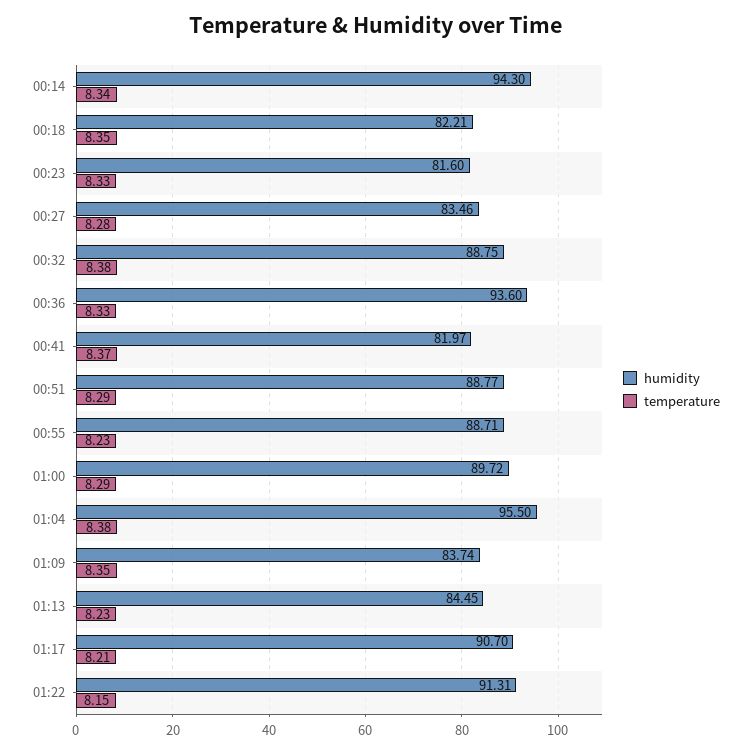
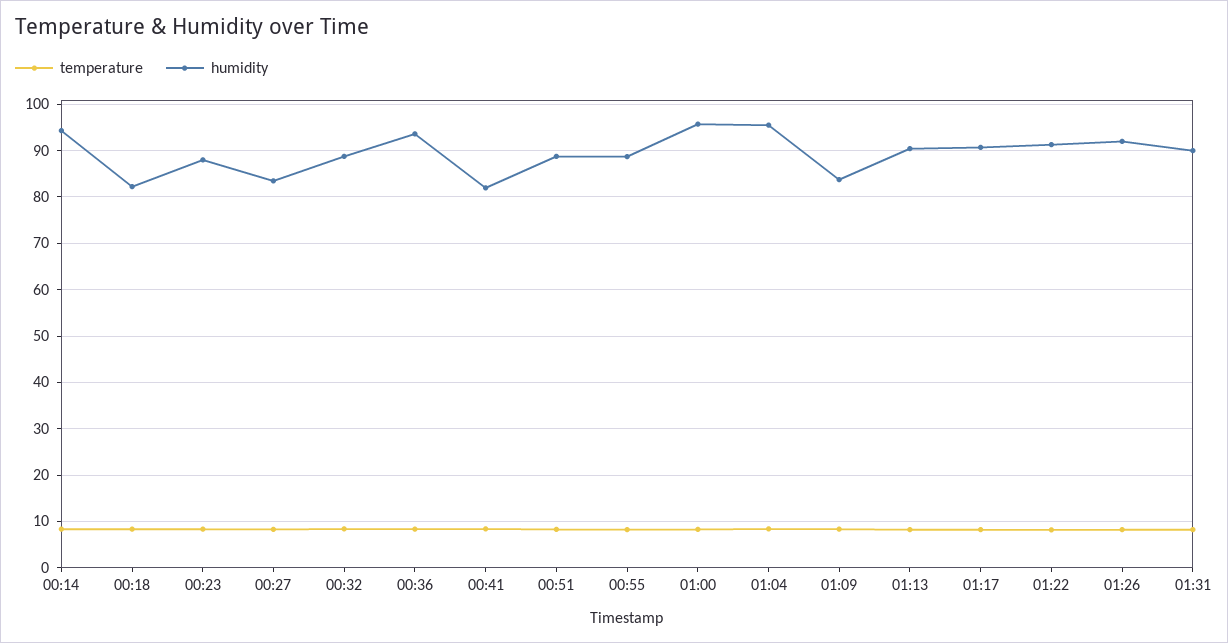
humidity, 00:23: 81.6 -> 88
humidity, 01:00: 89.72 -> 96
humidity, 01:13: 84.45 -> 90
temperature, 01:26: none -> 8
humidity, 01:26: none -> 92
temperature, 01:31: none -> 8
humidity, 01:31: none -> 90

